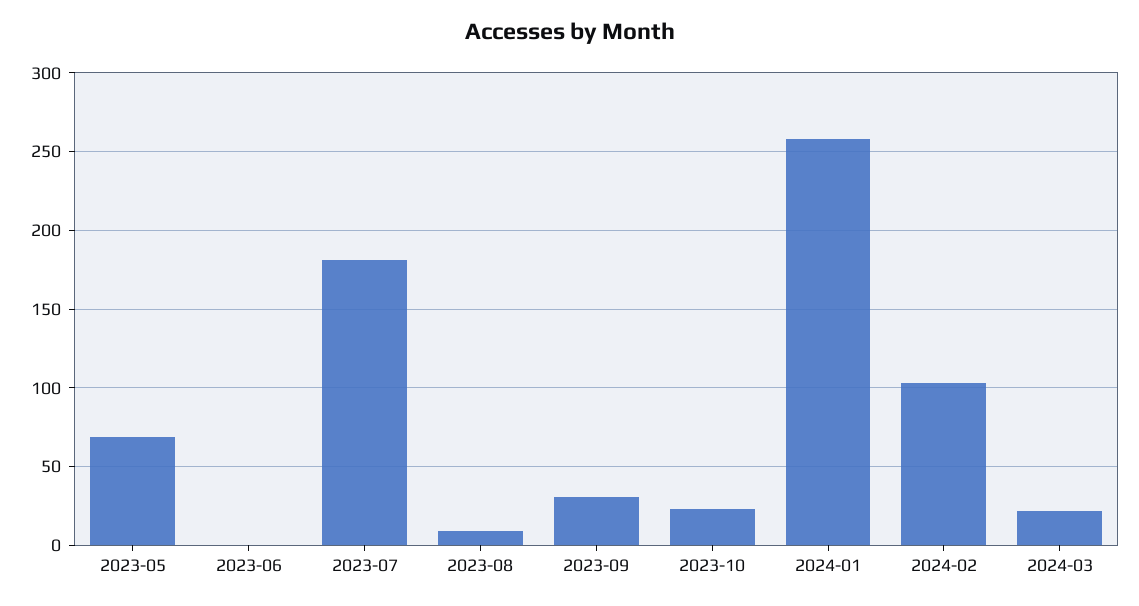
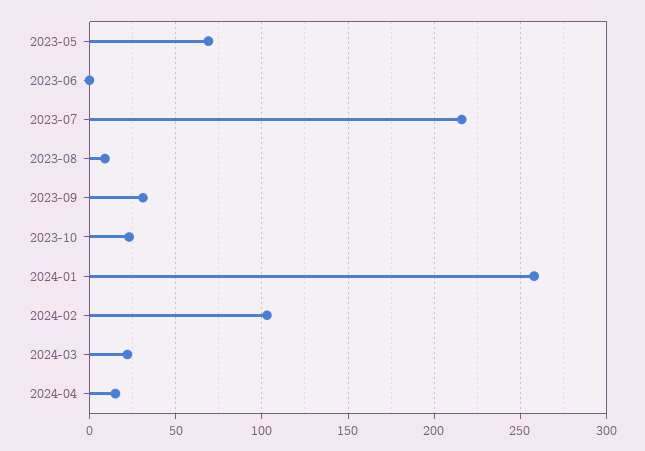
2023-07: 180 -> 215
2024-04: none -> 15

